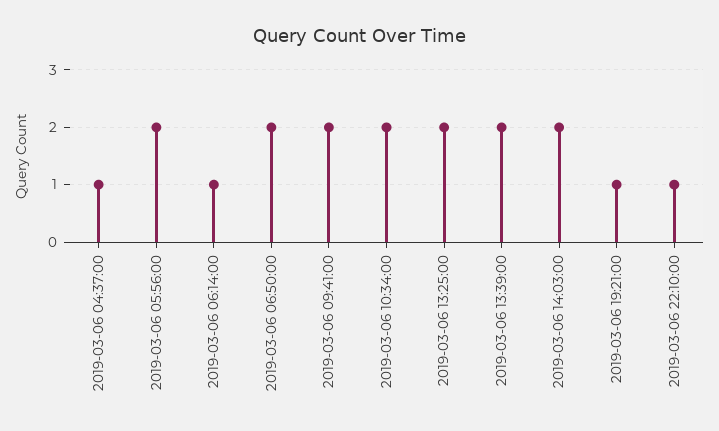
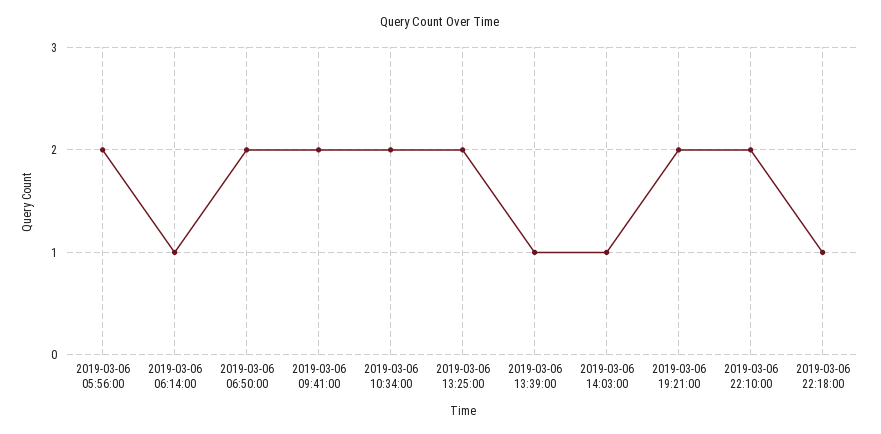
2019-03-06 04:37:00: 1 -> none
2019-03-06 13:39:00: 2 -> 1
2019-03-06 14:03:00: 2 -> 1
2019-03-06 19:21:00: 1 -> 2
2019-03-06 22:10:00: 1 -> 2
2019-03-06 22:18:00: none -> 1

